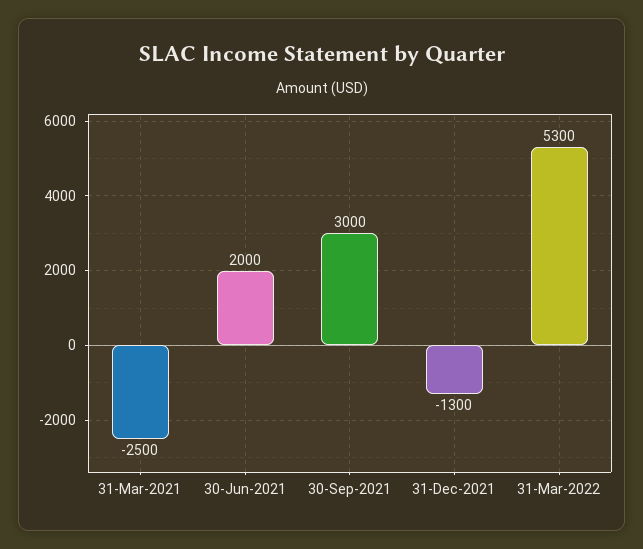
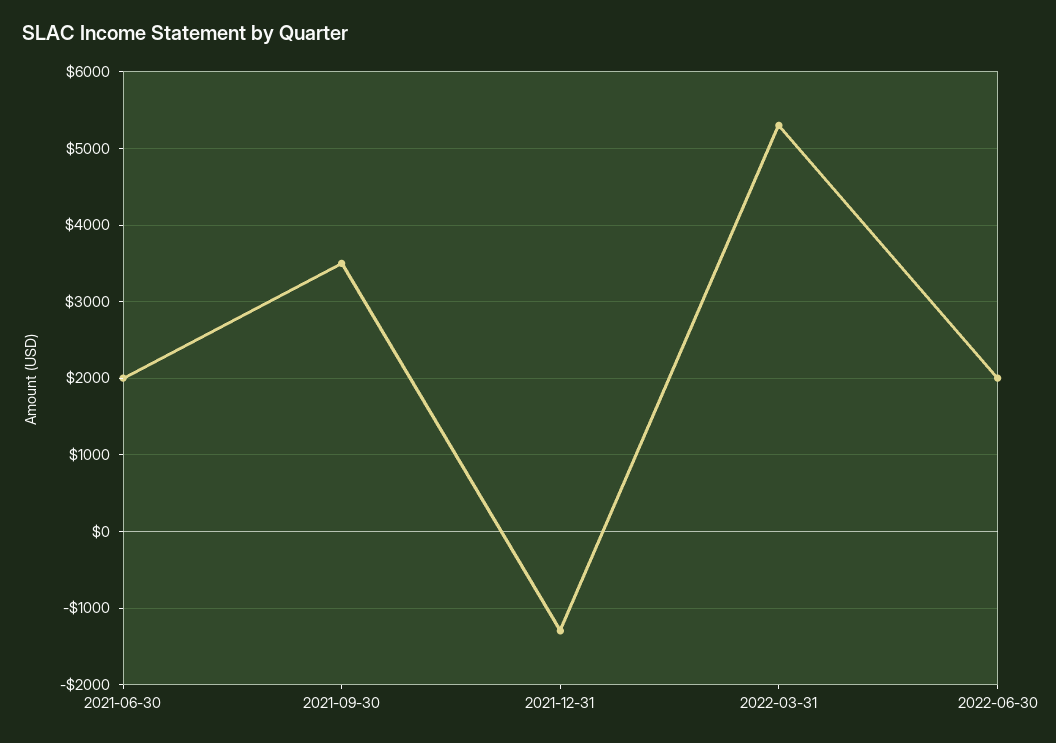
31-Mar-2021: -2500 -> none
30-Sep-2021: 3000 -> 3500
2022-06-30: none -> 2000

